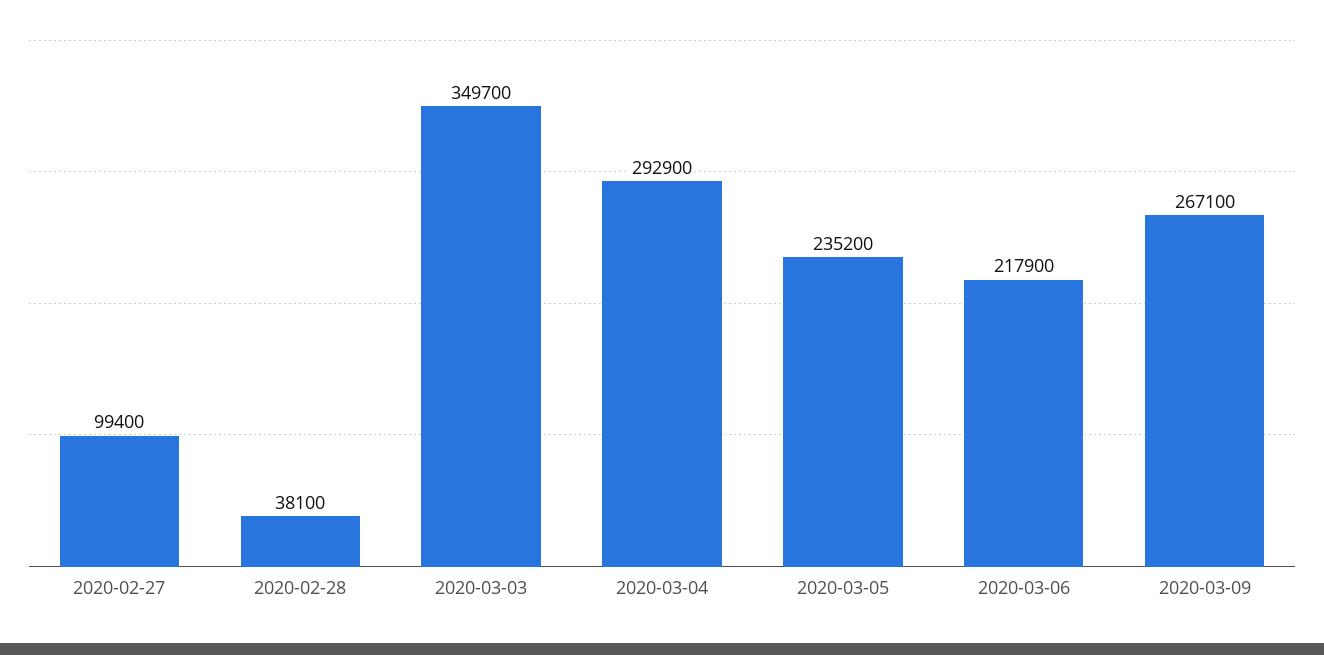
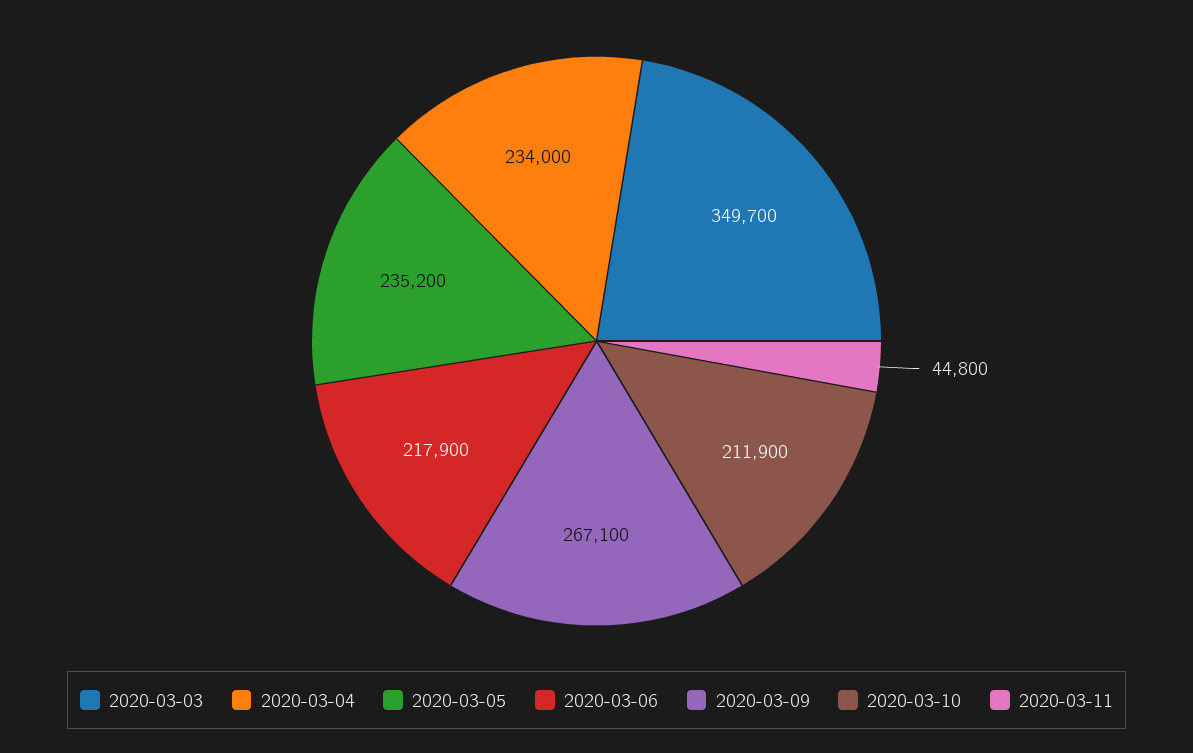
2020-02-27: 99400 -> none
2020-02-28: 38100 -> none
2020-03-04: 292900 -> 234000
2020-03-10: none -> 211900
2020-03-11: none -> 44800

